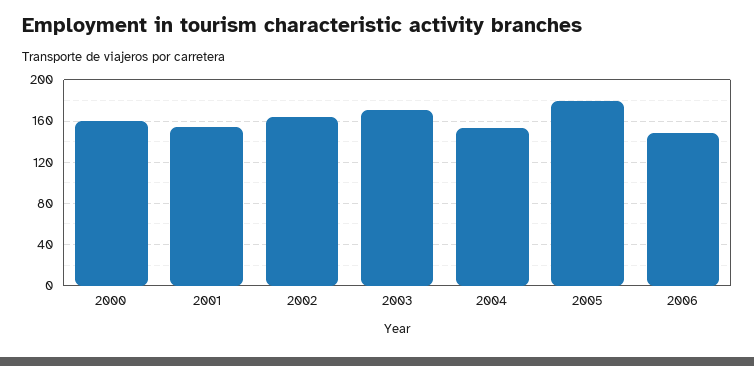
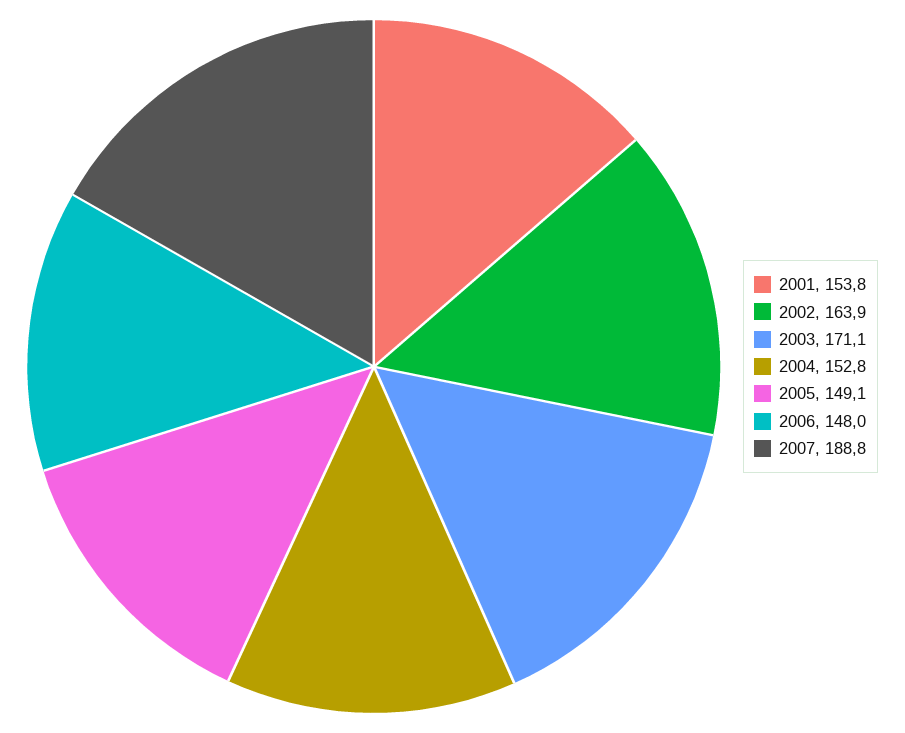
2000: 160 -> none
2005: 180 -> 149.1
2007: none -> 188.8

